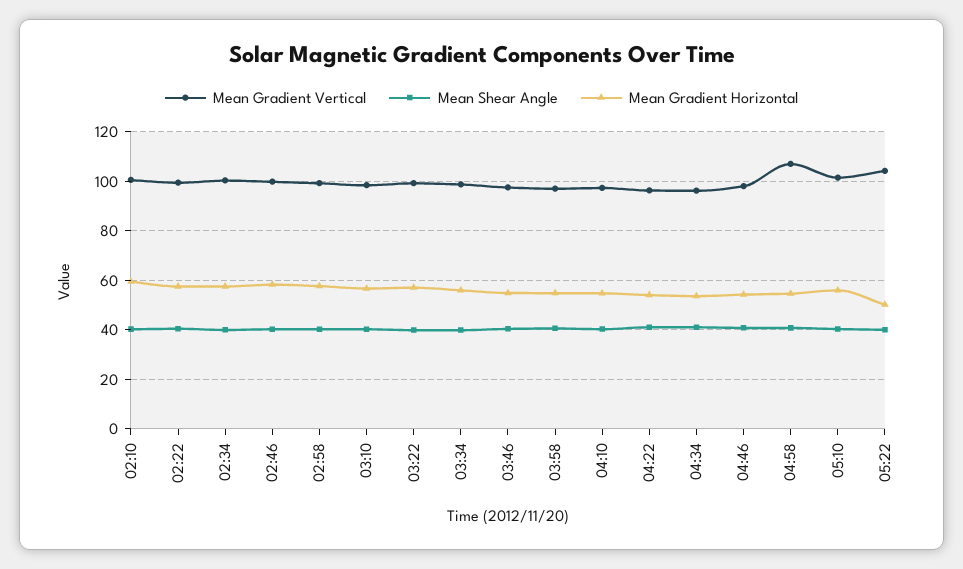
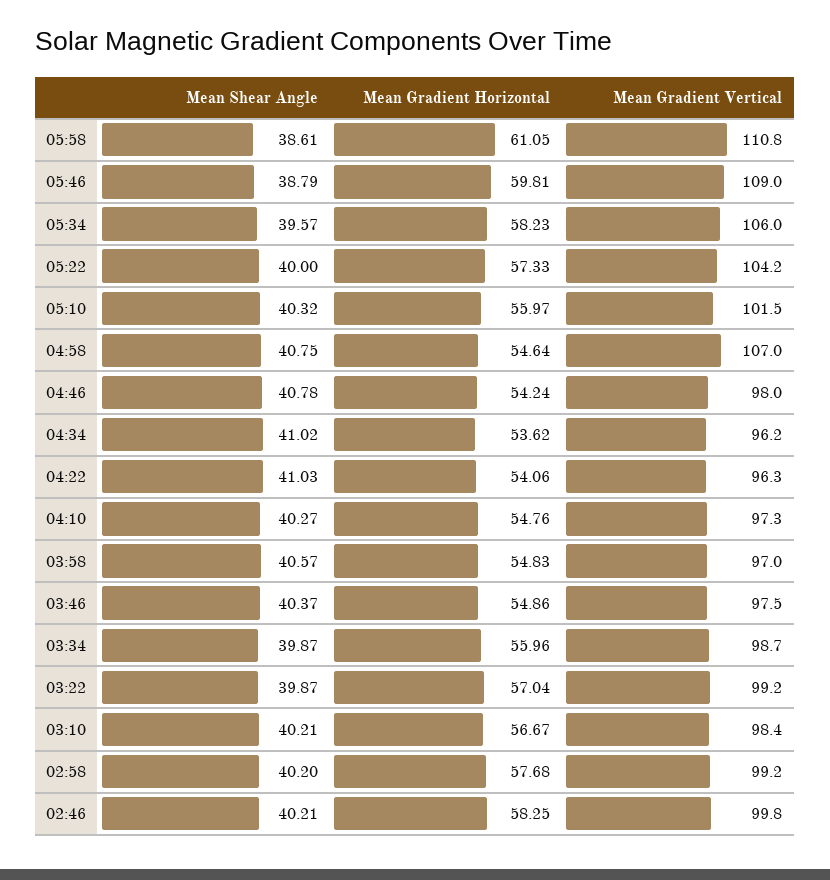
Mean Gradient Vertical, 02:10: 100 -> none
Mean Shear Angle, 02:10: 40 -> none
Mean Gradient Horizontal, 02:10: 60 -> none
Mean Gradient Vertical, 02:22: 100 -> none
Mean Shear Angle, 02:22: 40 -> none
Mean Gradient Horizontal, 02:22: 57.5 -> none
Mean Gradient Vertical, 02:34: 100 -> none
Mean Shear Angle, 02:34: 40 -> none
Mean Gradient Horizontal, 02:34: 57.5 -> none
Mean Gradient Horizontal, 05:22: 50 -> 57.33
Mean Shear Angle, 05:58: none -> 38.61
Mean Gradient Horizontal, 05:58: none -> 61.05
Mean Gradient Vertical, 05:58: none -> 110.8
Mean Shear Angle, 05:46: none -> 38.79
Mean Gradient Horizontal, 05:46: none -> 59.81
Mean Gradient Vertical, 05:46: none -> 109
Mean Shear Angle, 05:34: none -> 39.57
Mean Gradient Horizontal, 05:34: none -> 58.23
Mean Gradient Vertical, 05:34: none -> 106

